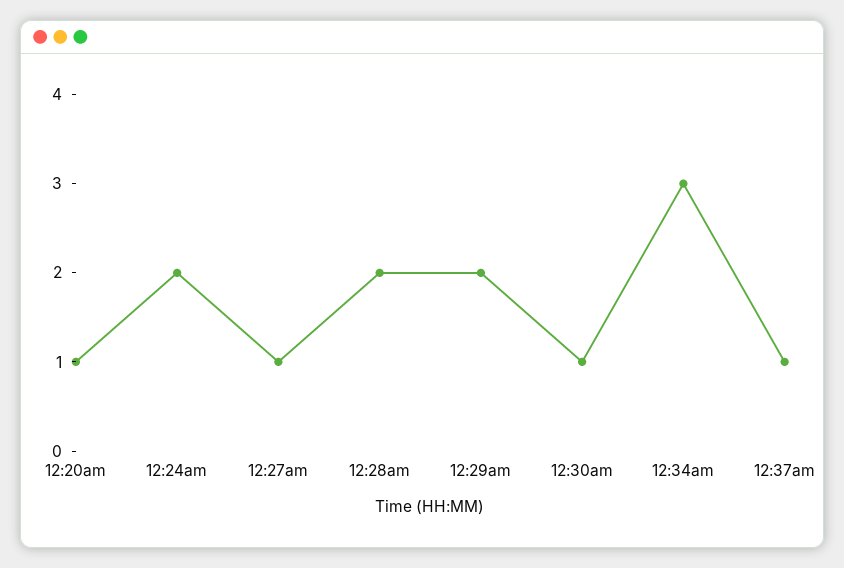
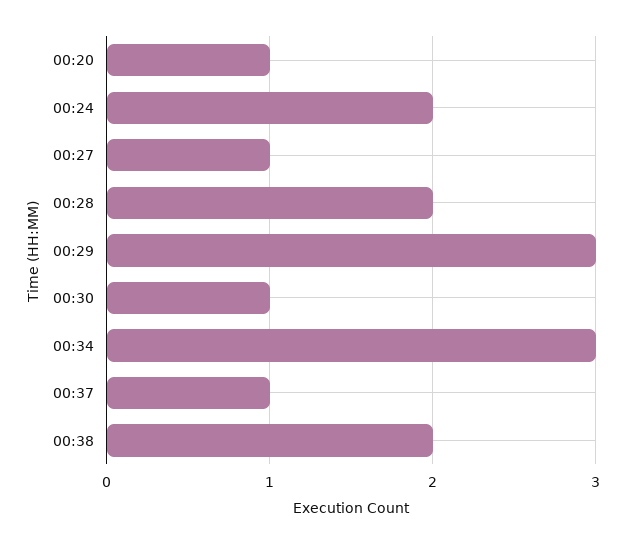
12:29am: 2 -> 3
00:38: none -> 2

